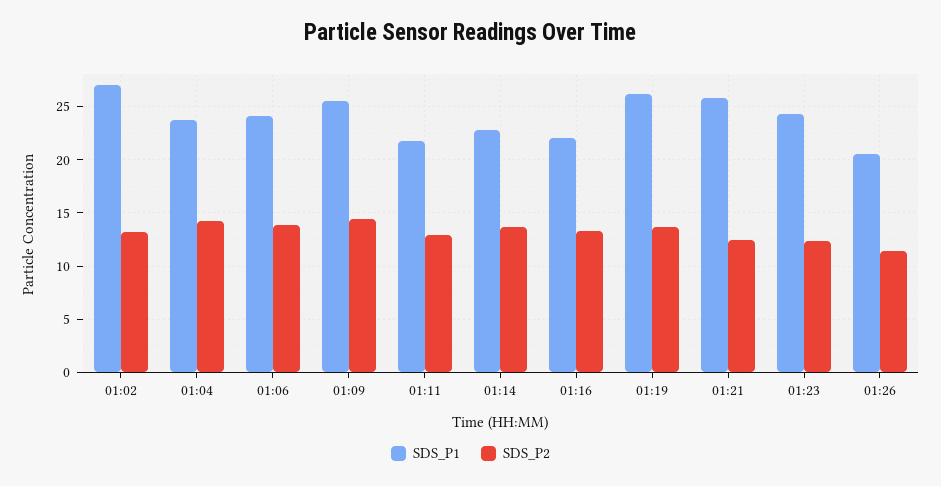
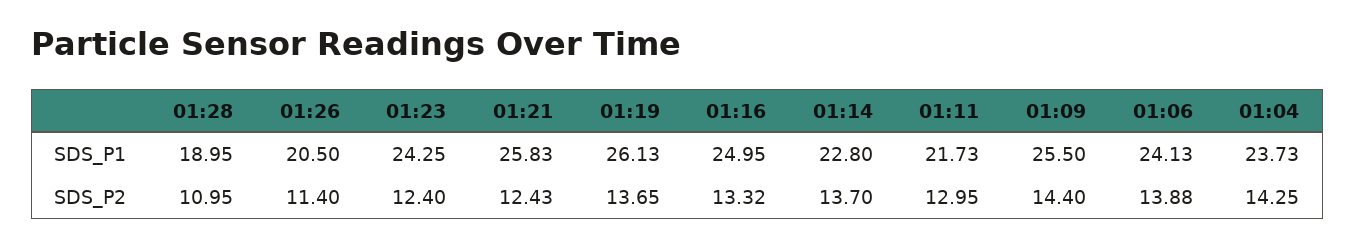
SDS_P1, 01:02: 27 -> none
SDS_P2, 01:02: 13 -> none
SDS_P1, 01:16: 22 -> 24.95
SDS_P1, 01:28: none -> 18.95
SDS_P2, 01:28: none -> 10.95

